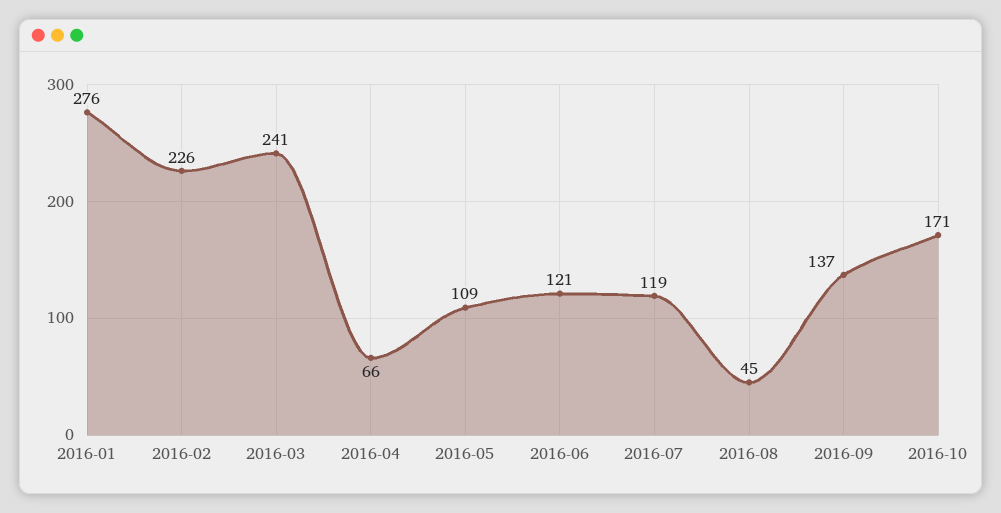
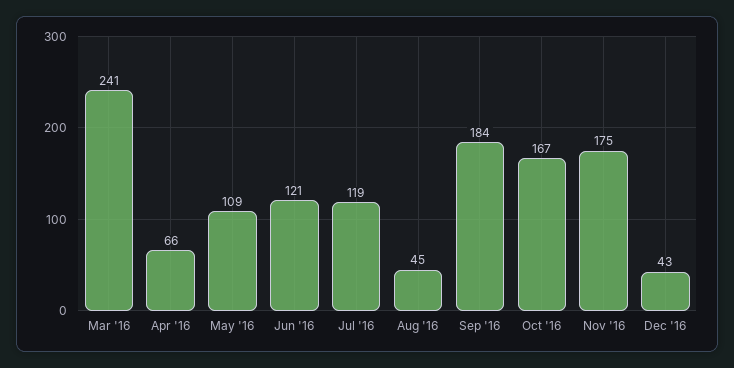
2016-01: 276 -> none
2016-02: 226 -> none
2016-09: 137 -> 184
2016-10: 171 -> 167
Nov '16: none -> 175
Dec '16: none -> 43

